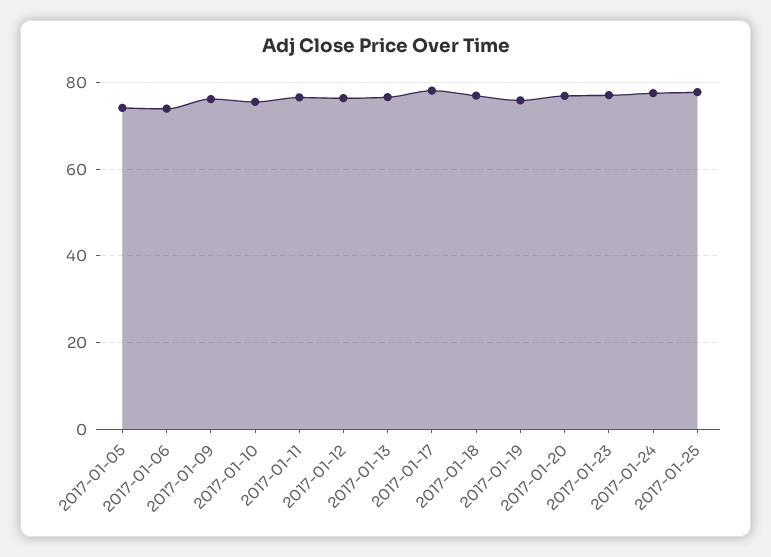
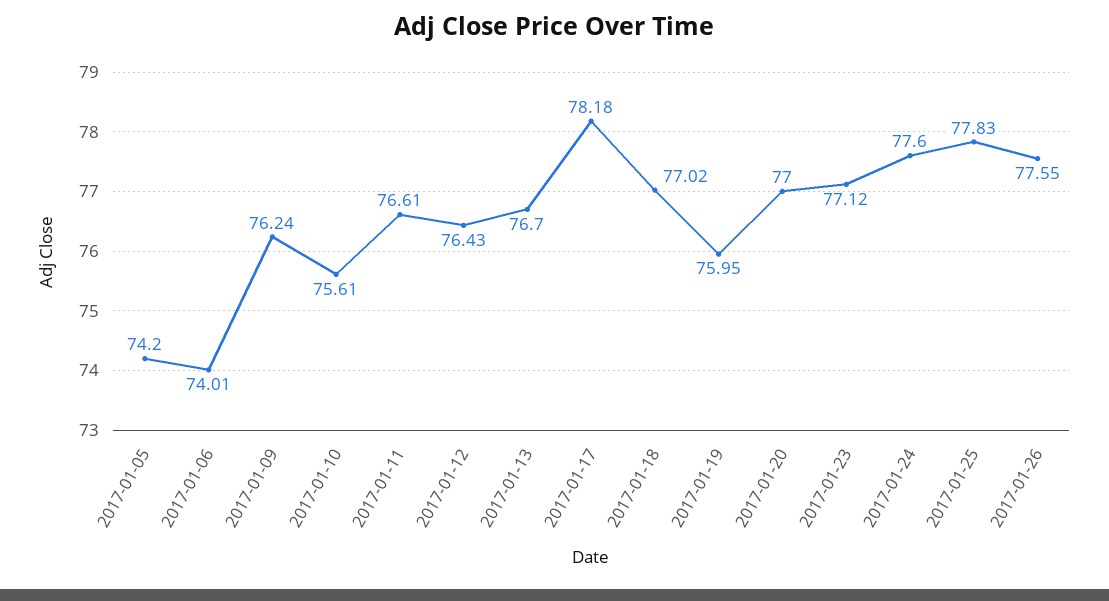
2017-01-26: none -> 77.55

